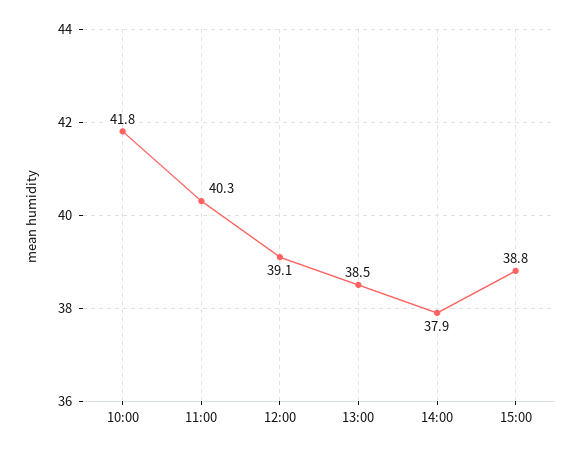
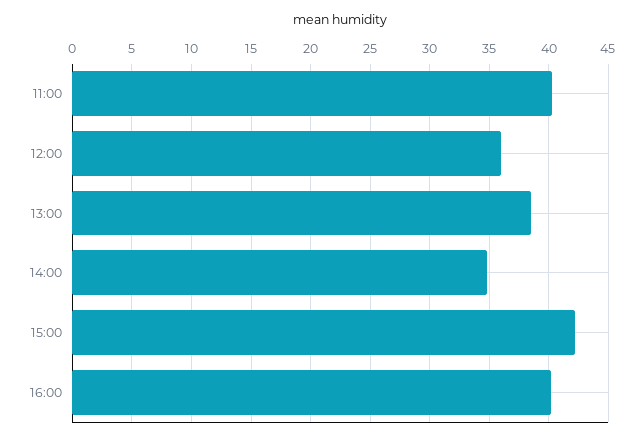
10:00: 41.8 -> none
12:00: 39.1 -> 36
14:00: 37.9 -> 35
15:00: 38.8 -> 42
16:00: none -> 40

